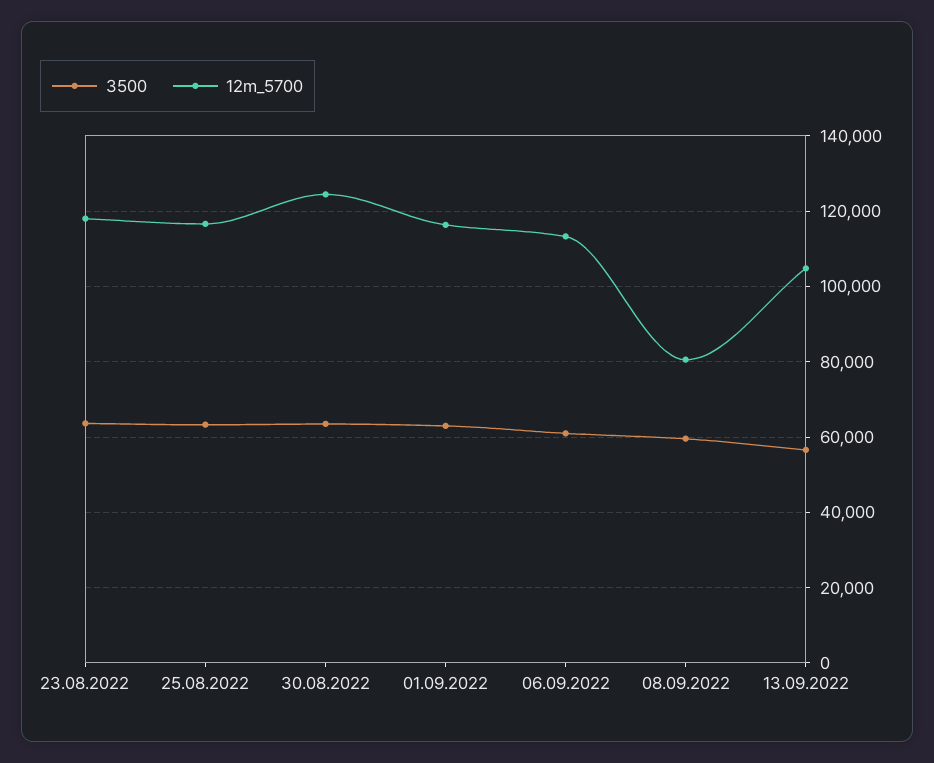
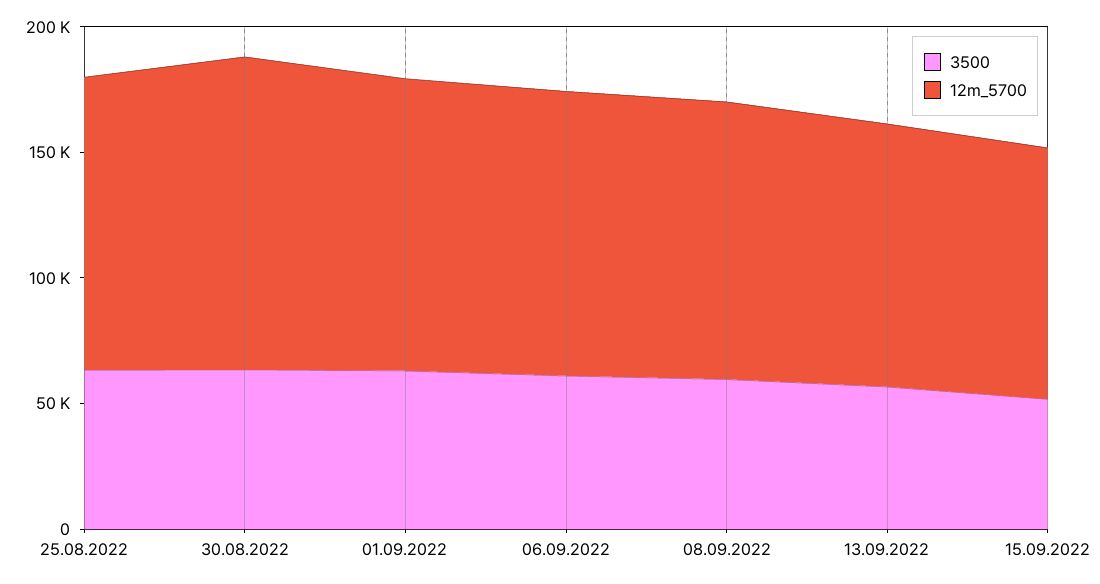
3500, 23.08.2022: 64000 -> none
12m_5700, 23.08.2022: 118000 -> none
12m_5700, 08.09.2022: 80000 -> 110000
3500, 15.09.2022: none -> 50000
12m_5700, 15.09.2022: none -> 100000

